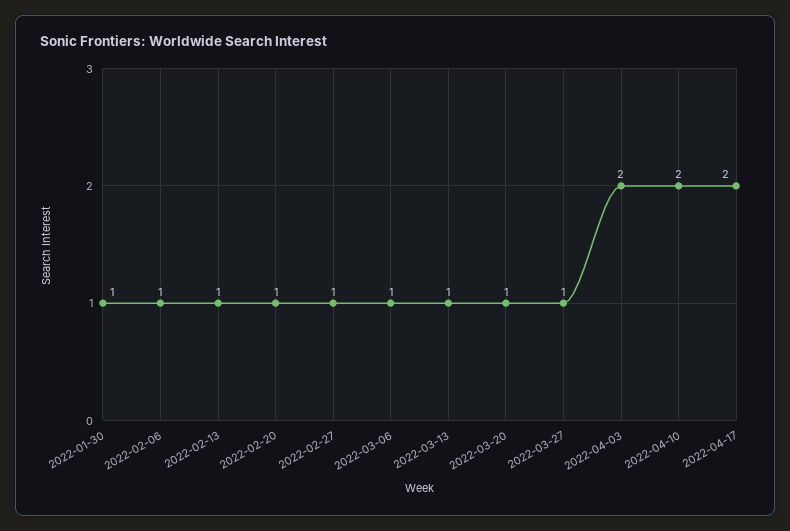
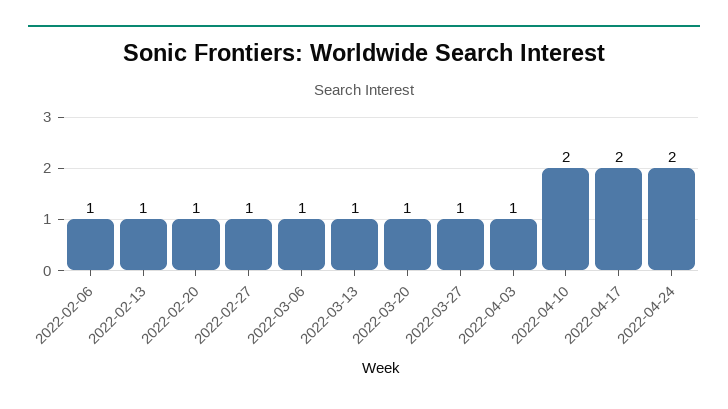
2022-01-30: 1 -> none
2022-04-03: 2 -> 1
2022-04-24: none -> 2

